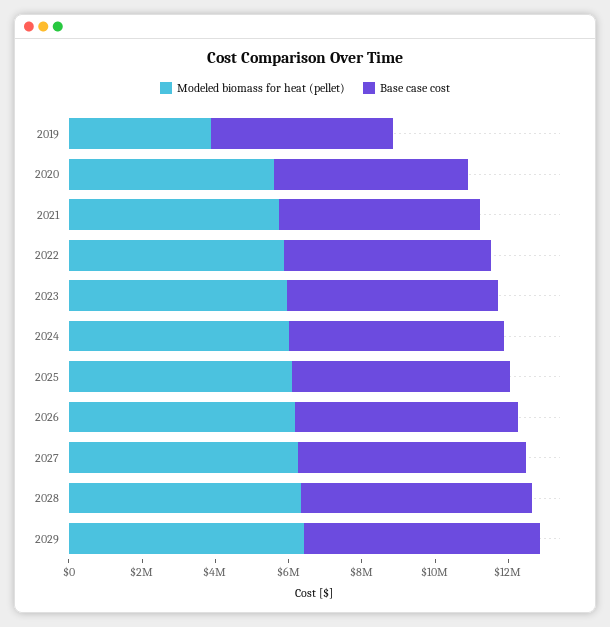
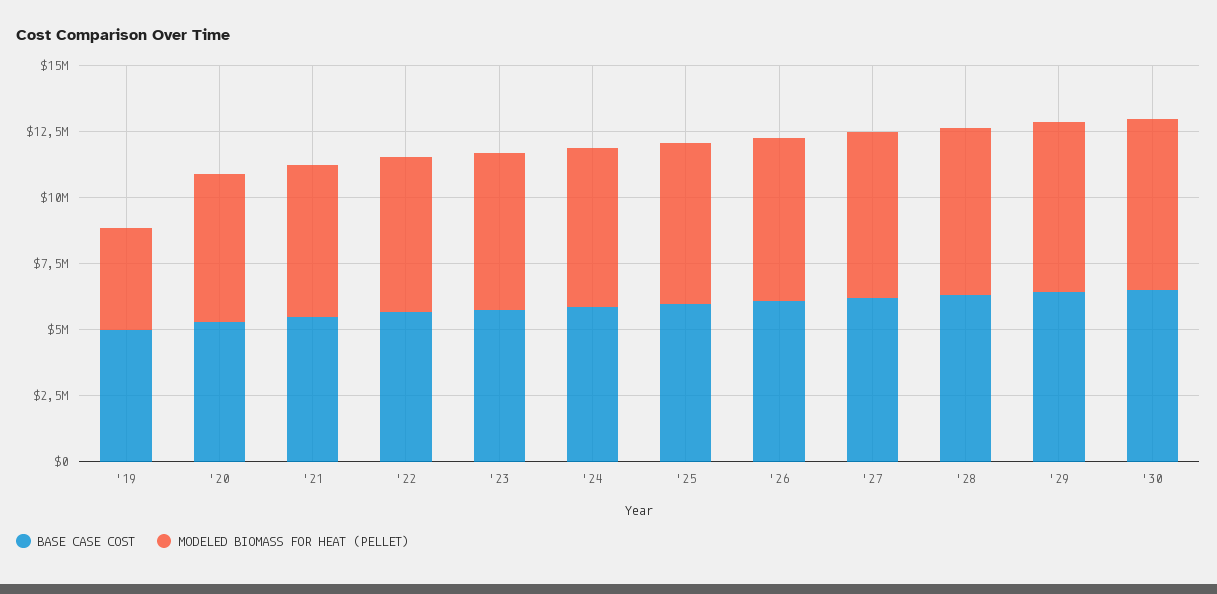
Base case cost, '30: none -> 6500000
Modeled biomass for heat (pellet), '30: none -> 6500000

